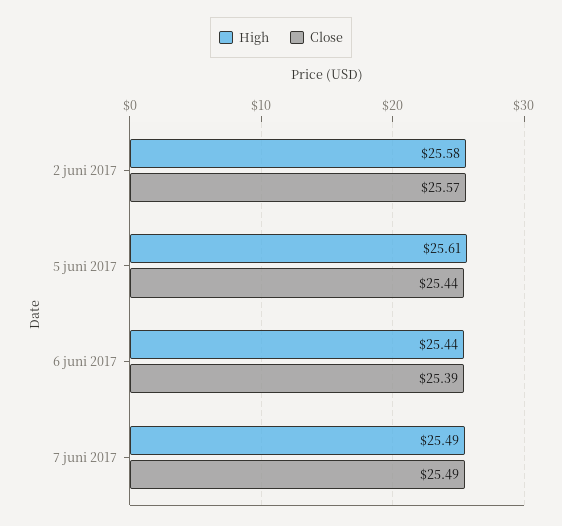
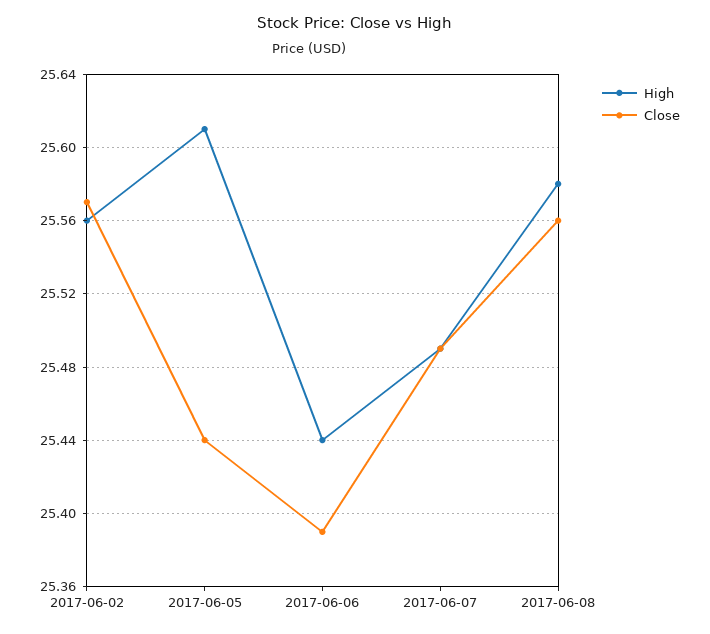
High, 2 juni 2017: 25.58 -> 25.56
High, 2017-06-08: none -> 25.58
Close, 2017-06-08: none -> 25.56

